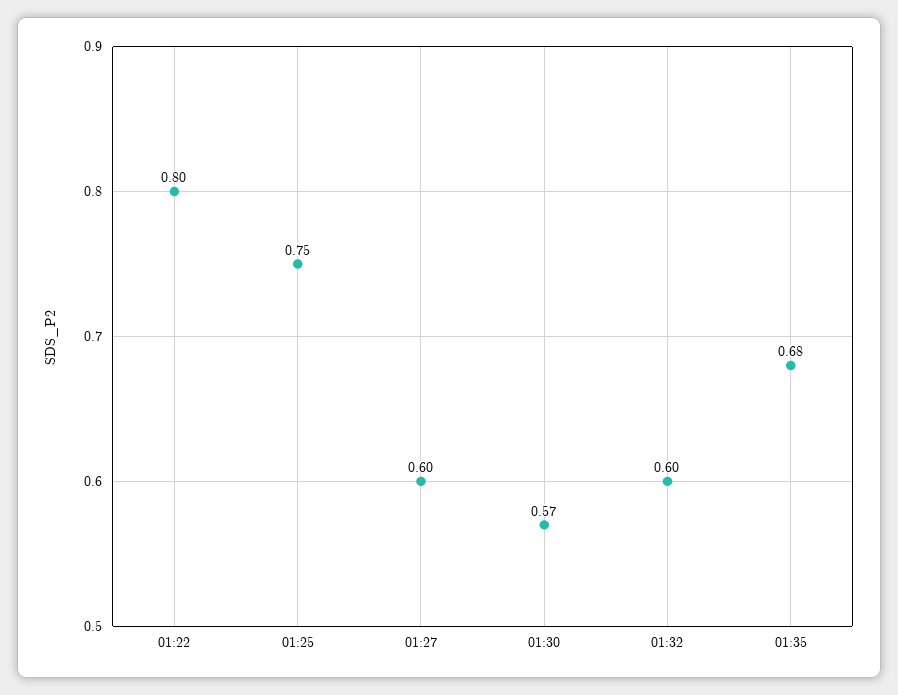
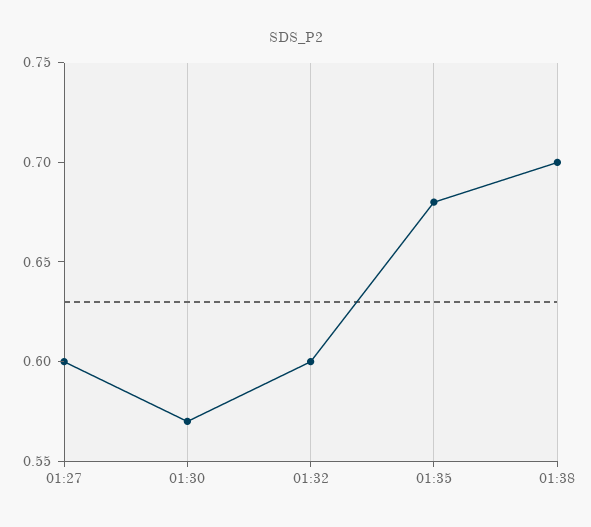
01:22: 0.8 -> none
01:25: 0.75 -> none
01:38: none -> 0.7

